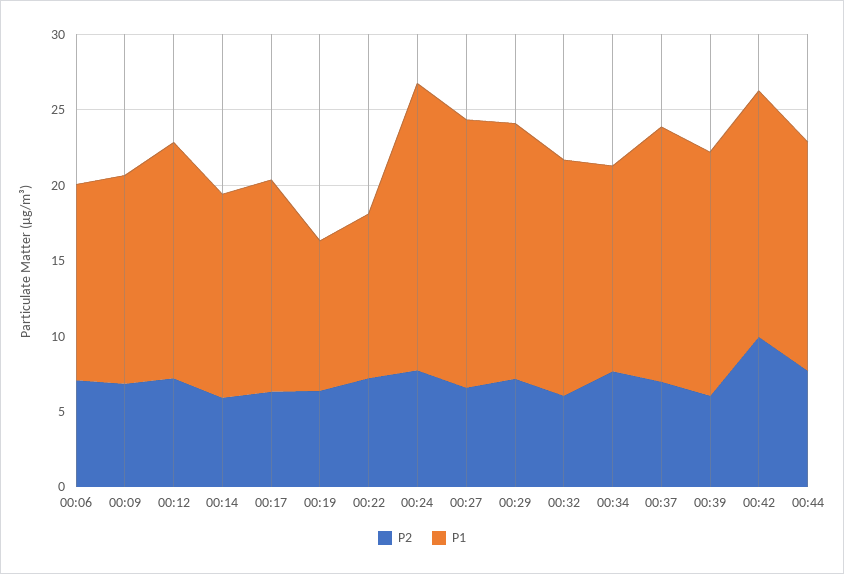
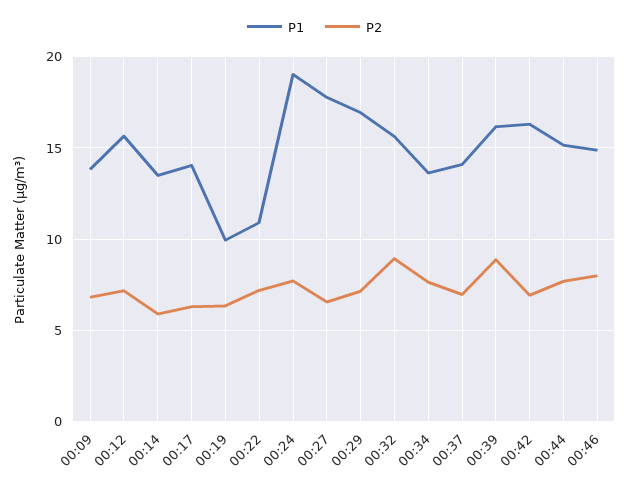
P2, 00:06: 7 -> none
P1, 00:06: 13 -> none
P2, 00:32: 6 -> 9
P1, 00:37: 17 -> 14
P2, 00:39: 6 -> 9
P2, 00:42: 10 -> 7
P1, 00:46: none -> 15
P2, 00:46: none -> 8

